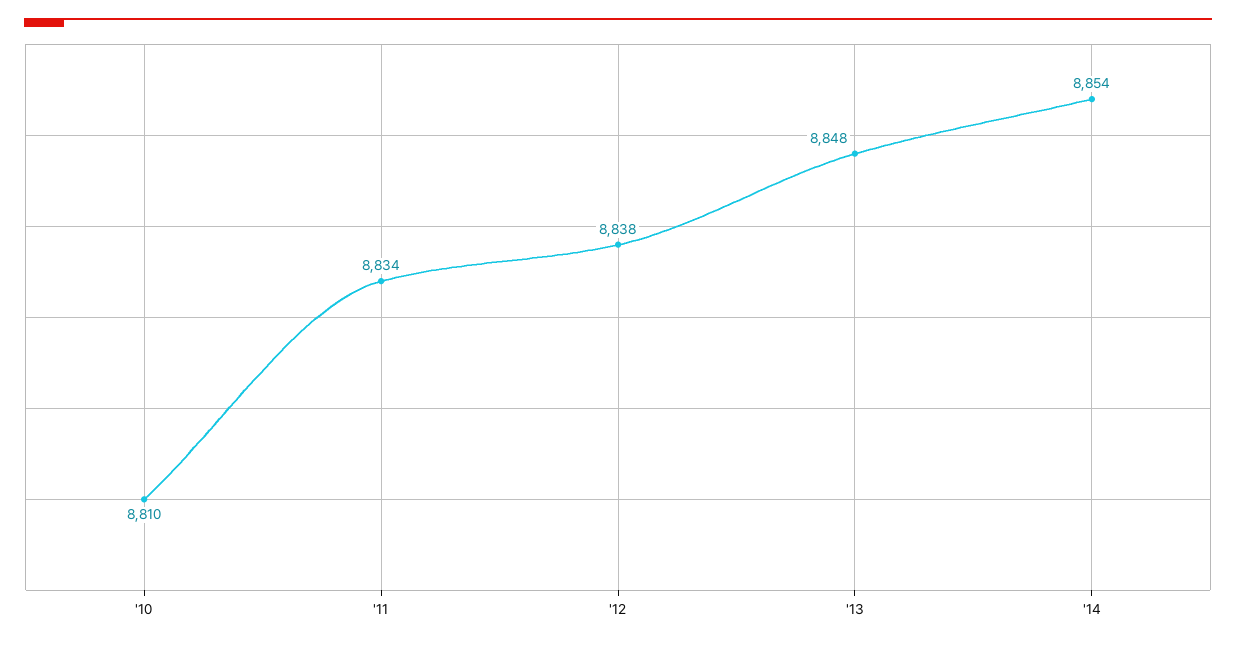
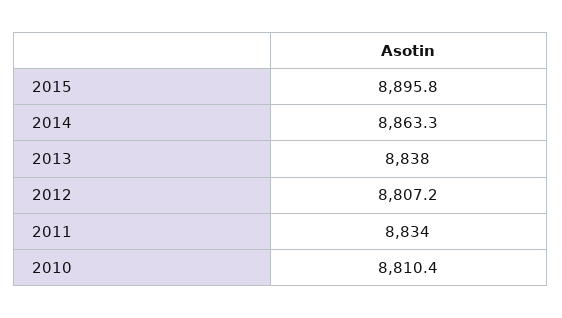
'12: 8838 -> 8807.2
'13: 8848 -> 8838
'14: 8854 -> 8863.3
2015: none -> 8895.8

